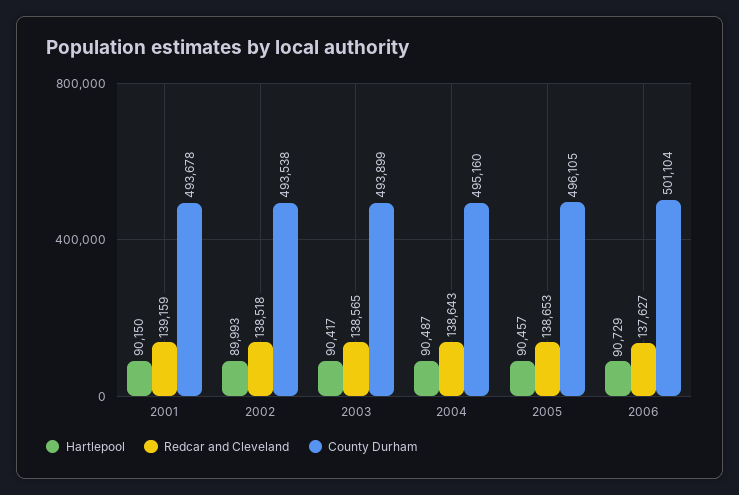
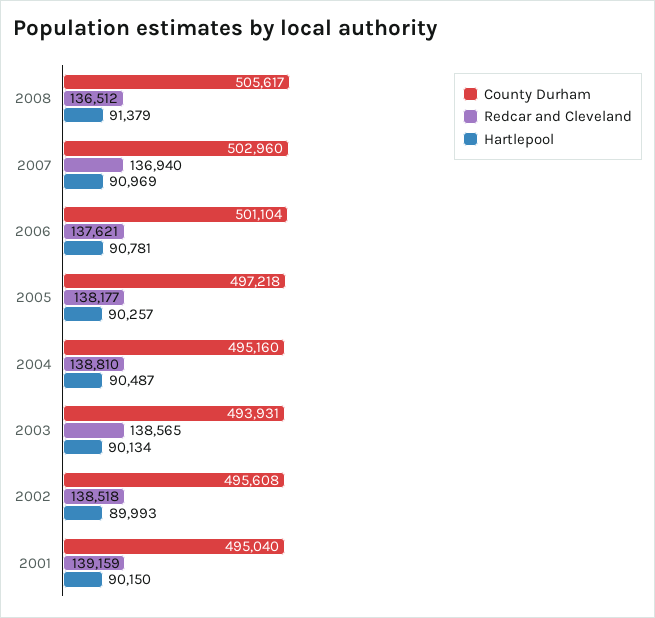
County Durham, 2001: 493678 -> 495040
County Durham, 2002: 493538 -> 495608
Hartlepool, 2003: 90417 -> 90134
County Durham, 2003: 493899 -> 493931
Redcar and Cleveland, 2004: 138643 -> 138810
Hartlepool, 2005: 90457 -> 90257
Redcar and Cleveland, 2005: 138653 -> 138177
County Durham, 2005: 496105 -> 497218
Hartlepool, 2006: 90729 -> 90781
Redcar and Cleveland, 2006: 137627 -> 137621
County Durham, 2008: none -> 505617
Redcar and Cleveland, 2008: none -> 136512
Hartlepool, 2008: none -> 91379
County Durham, 2007: none -> 502960
Redcar and Cleveland, 2007: none -> 136940
Hartlepool, 2007: none -> 90969

